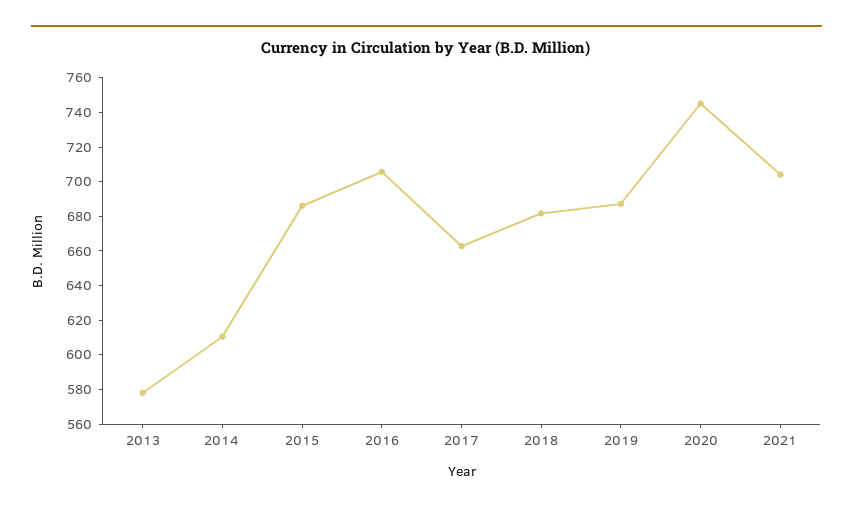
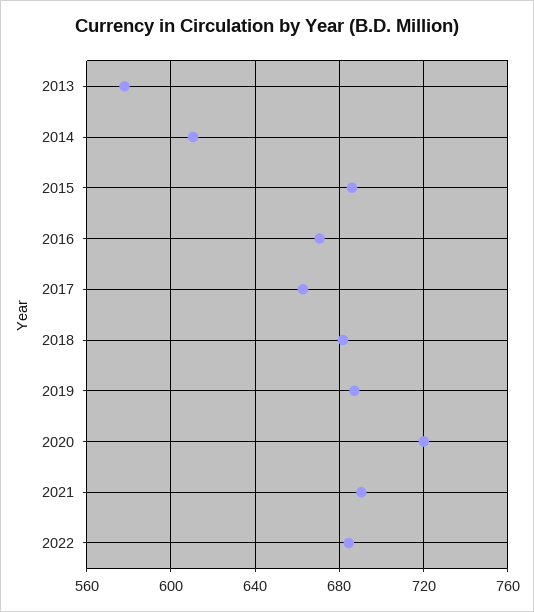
2016: 705 -> 670
2020: 745 -> 720
2021: 705 -> 690
2022: none -> 685

